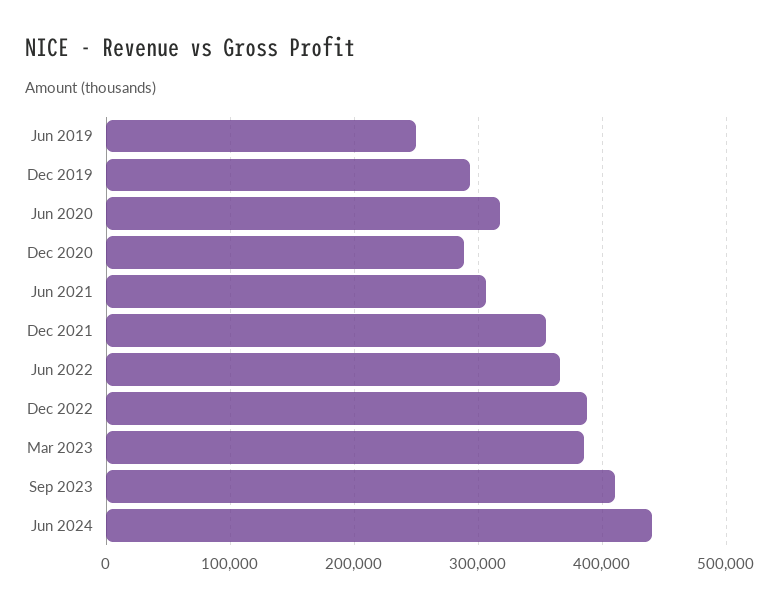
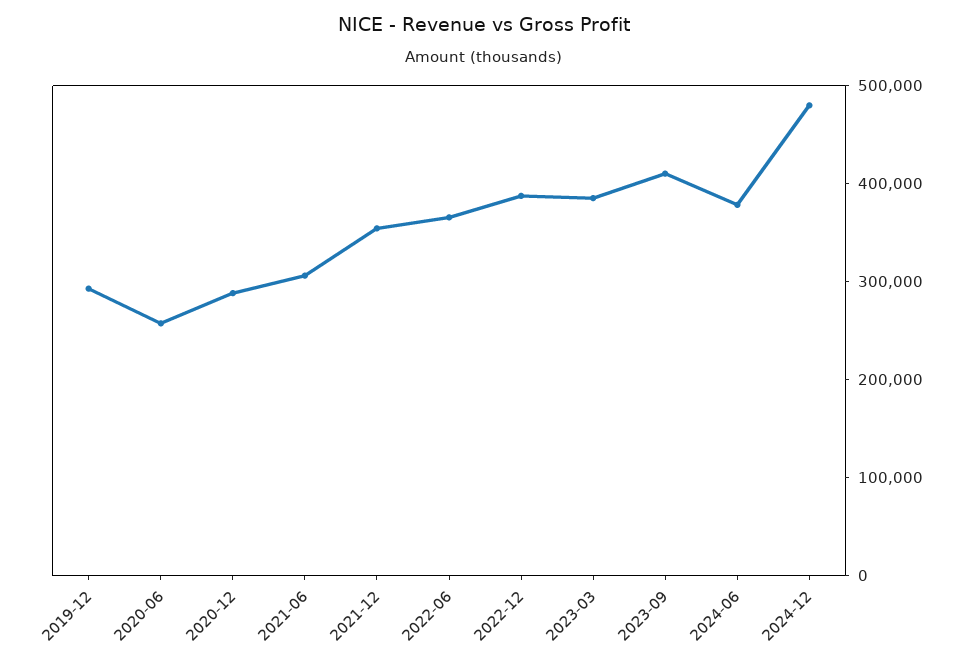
Jun 2019: 250000 -> none
Jun 2020: 320000 -> 260000
Jun 2024: 440000 -> 380000
2024-12: none -> 480000

